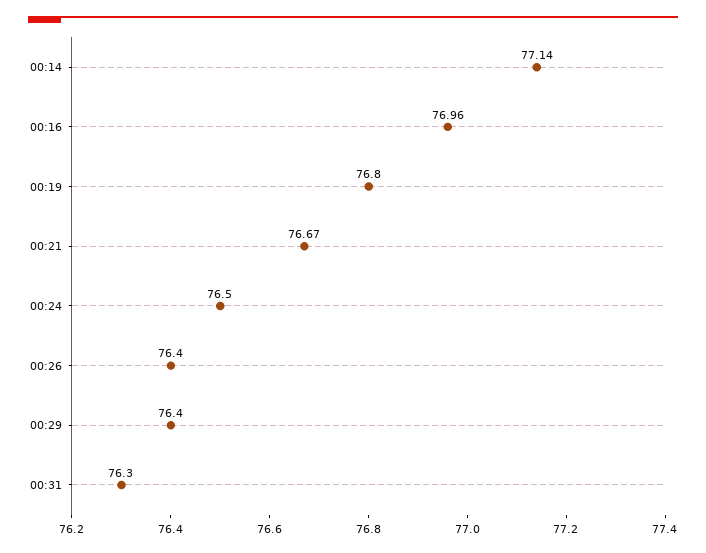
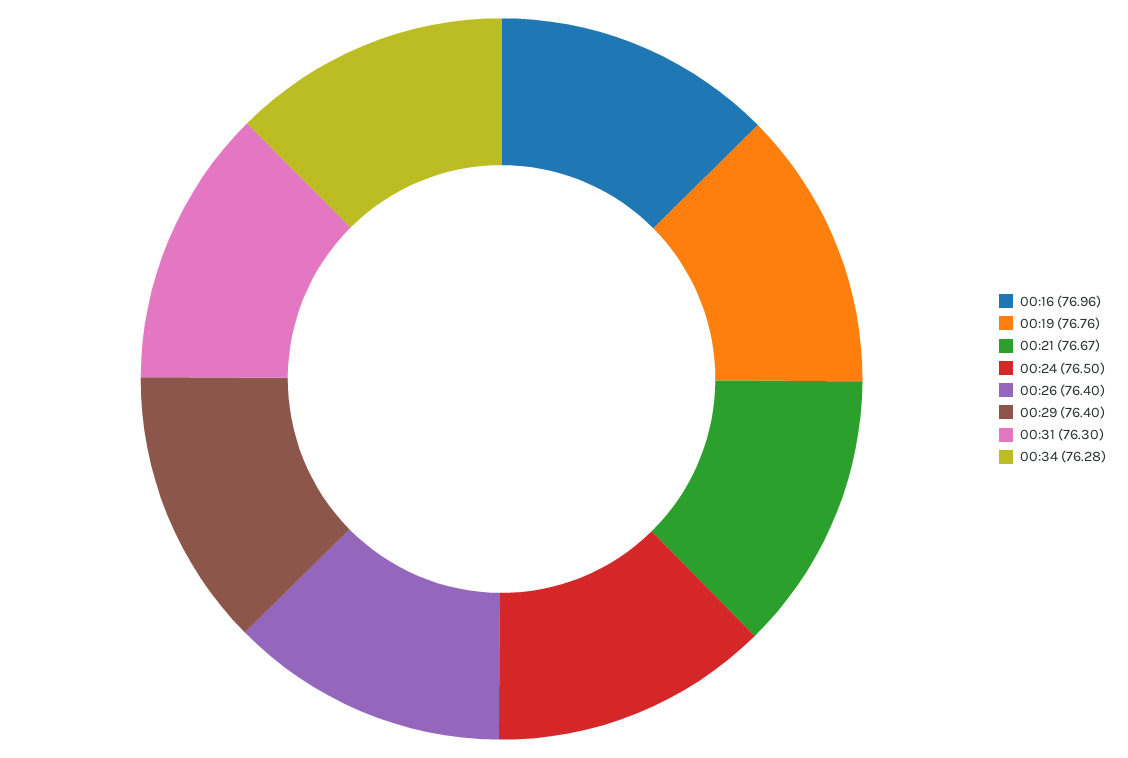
00:14: 77.14 -> none
00:19: 76.8 -> 76.76
00:34: none -> 76.28

